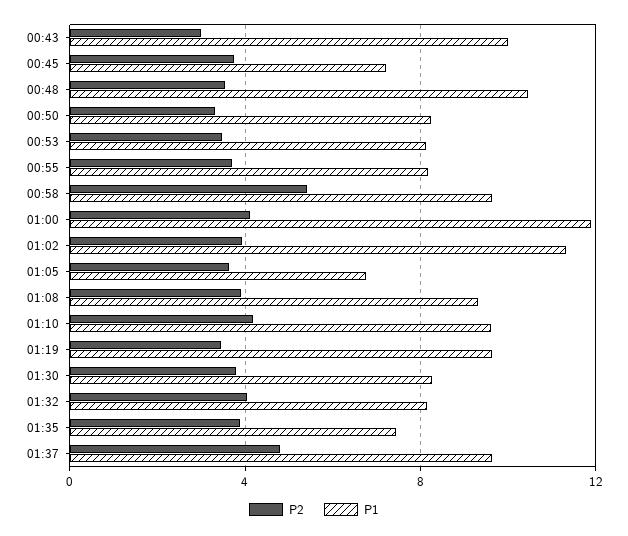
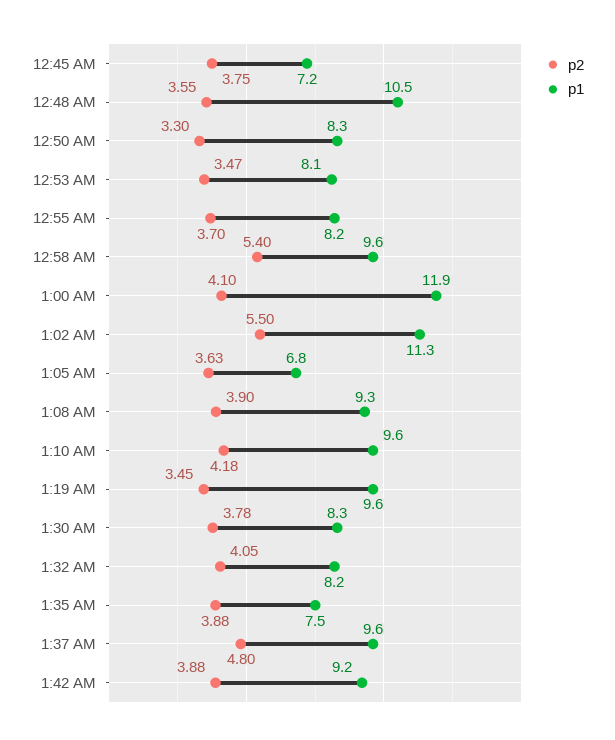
P2, 00:43: 3 -> none
P1, 00:43: 10 -> none
P2, 01:02: 4 -> 5.5
P2, 1:42 AM: none -> 3.88
P1, 1:42 AM: none -> 9.2

